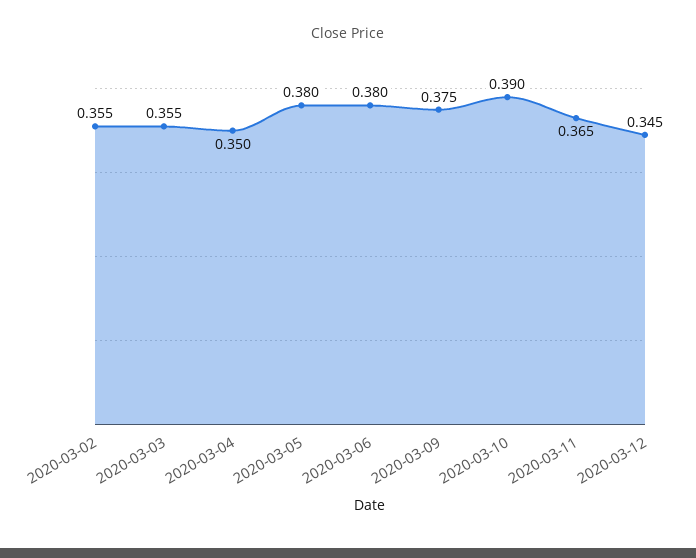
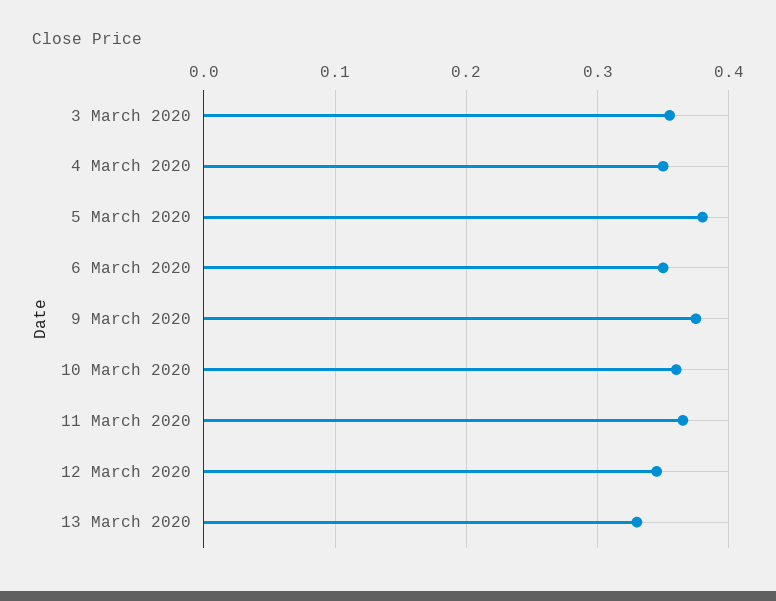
2020-03-02: 0.355 -> none
2020-03-06: 0.38 -> 0.35
2020-03-10: 0.39 -> 0.36
13 March 2020: none -> 0.33

